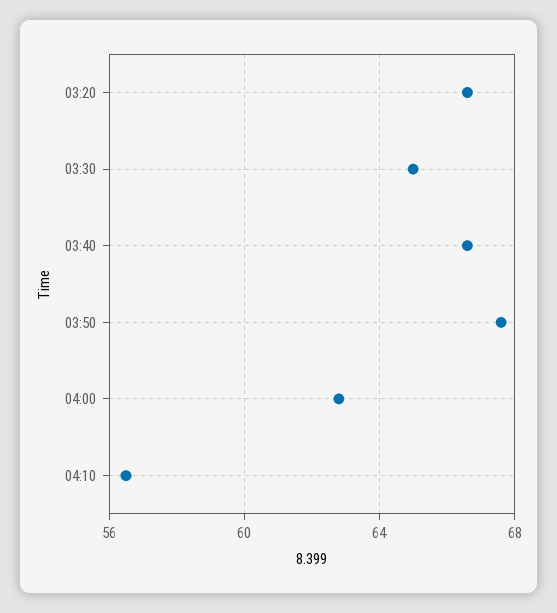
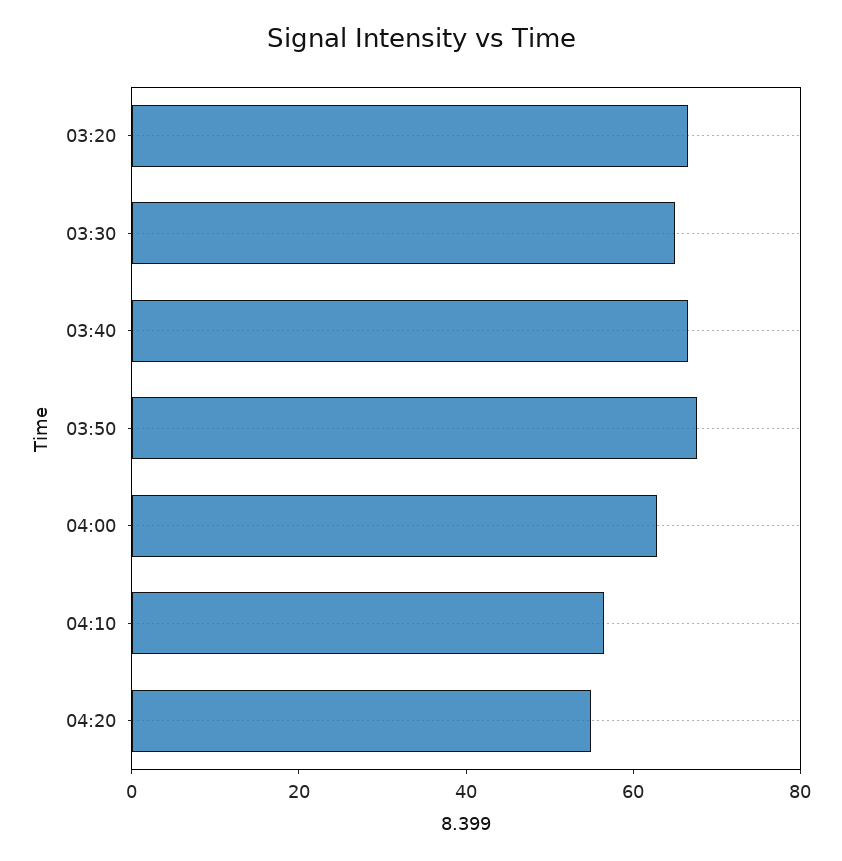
04:20: none -> 55

